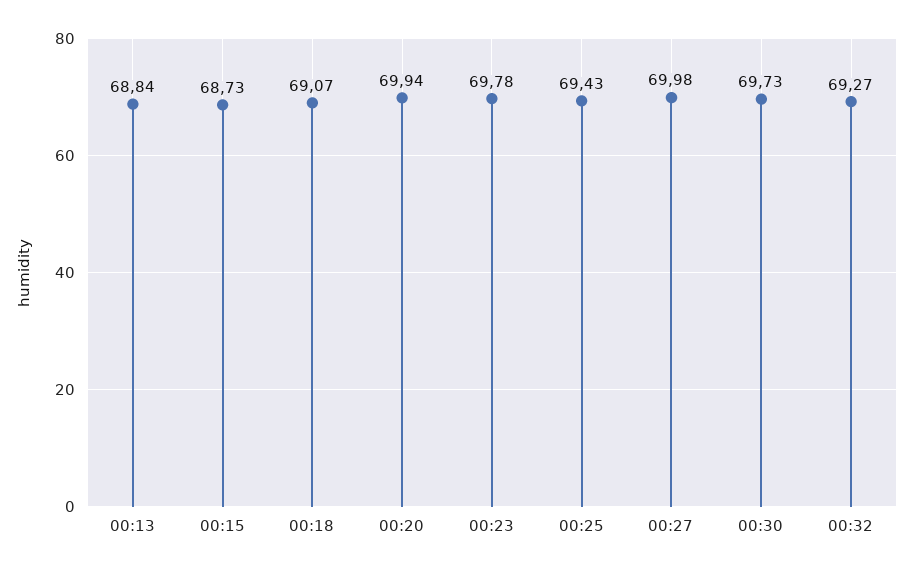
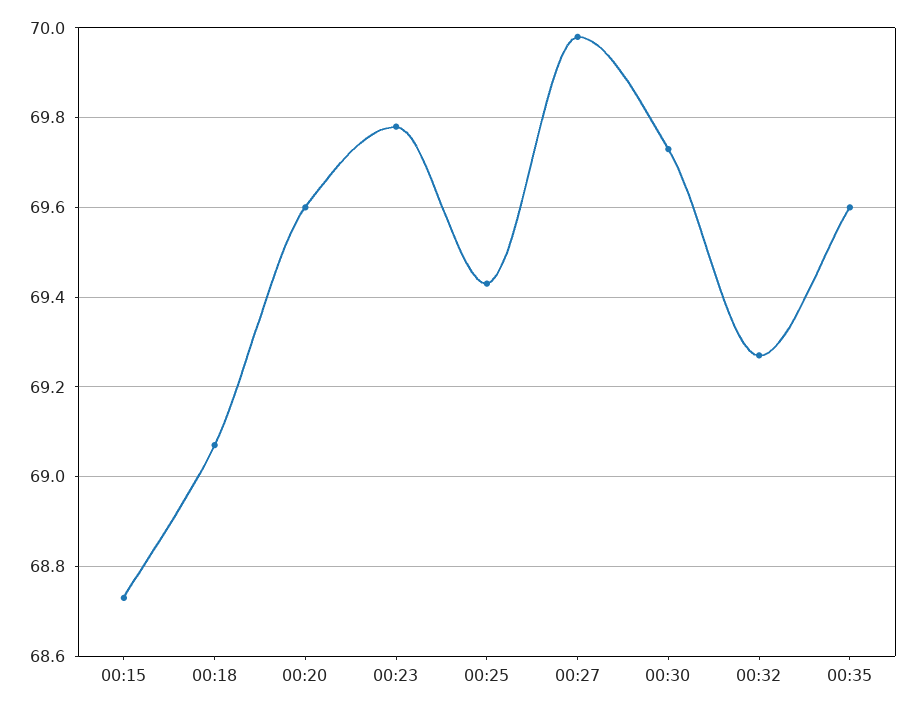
00:13: 68.84 -> none
00:20: 69.94 -> 69.6
00:35: none -> 69.6

